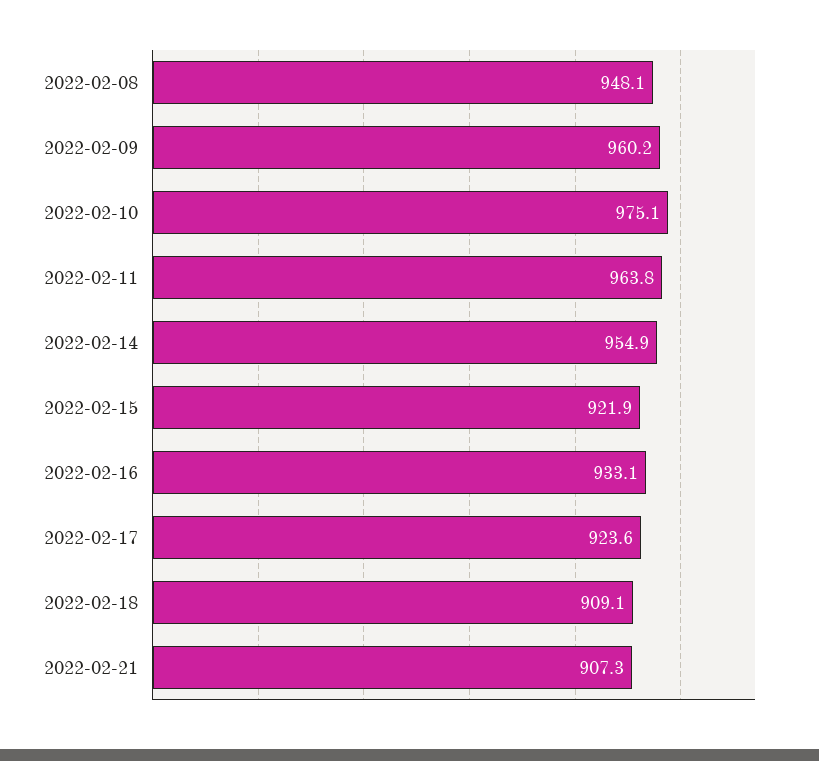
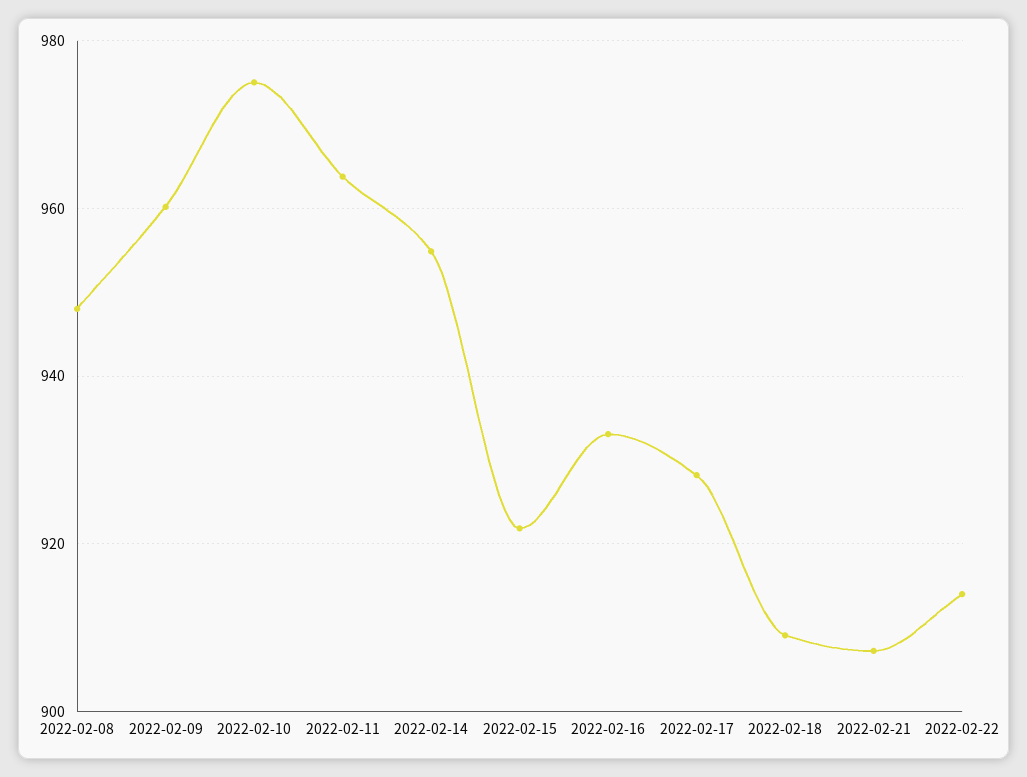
2022-02-17: 923.6 -> 928
2022-02-22: none -> 914

